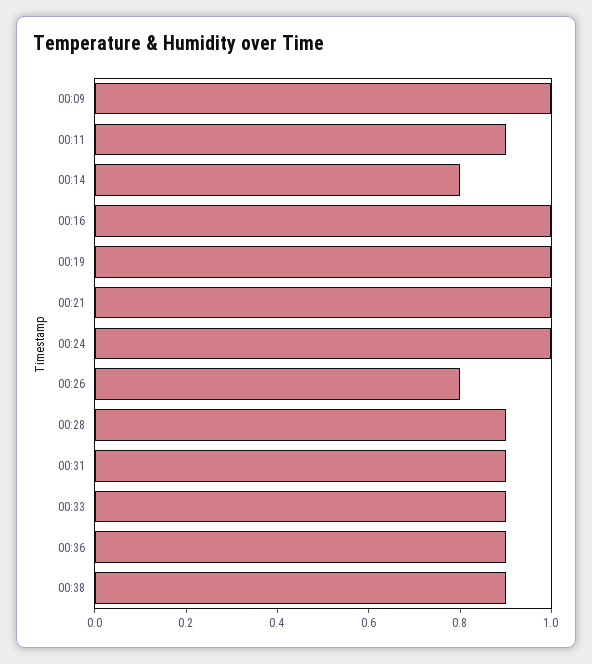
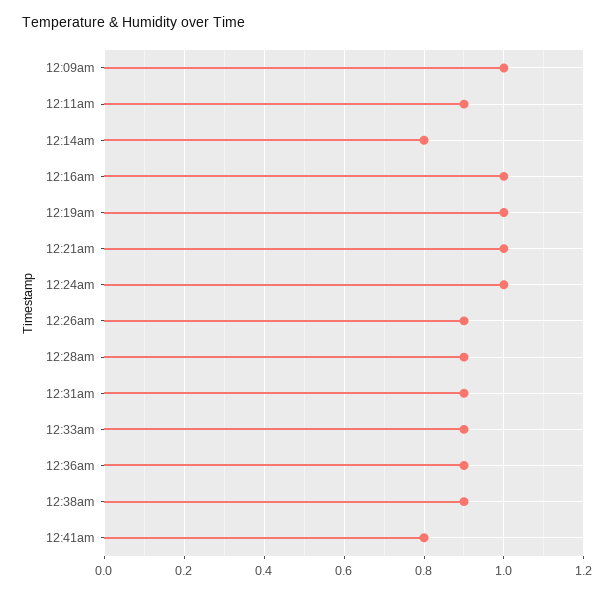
00:26: 0.8 -> 0.9
12:41am: none -> 0.8

